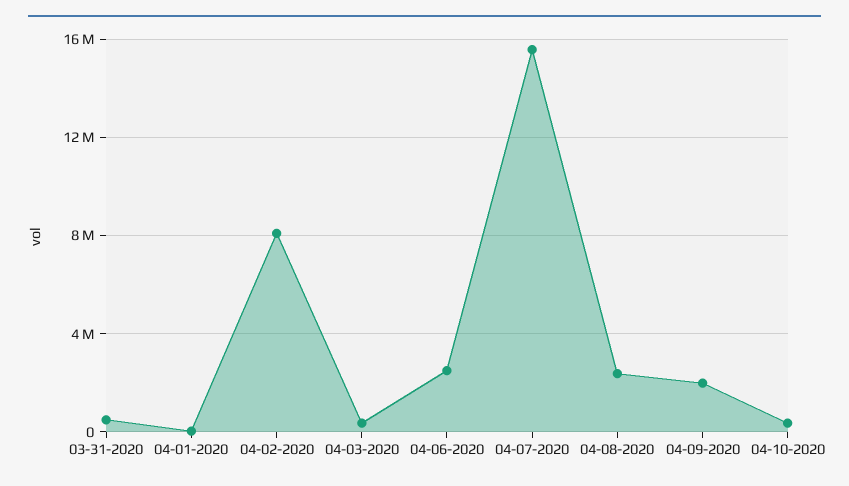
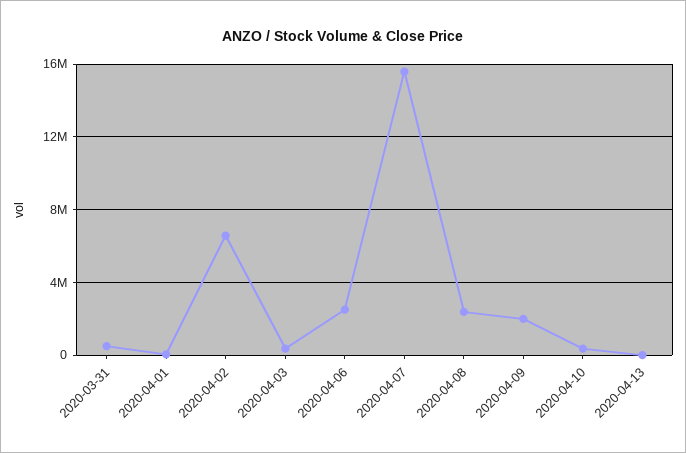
04-02-2020: 8000000 -> 6500000
2020-04-13: none -> 0

